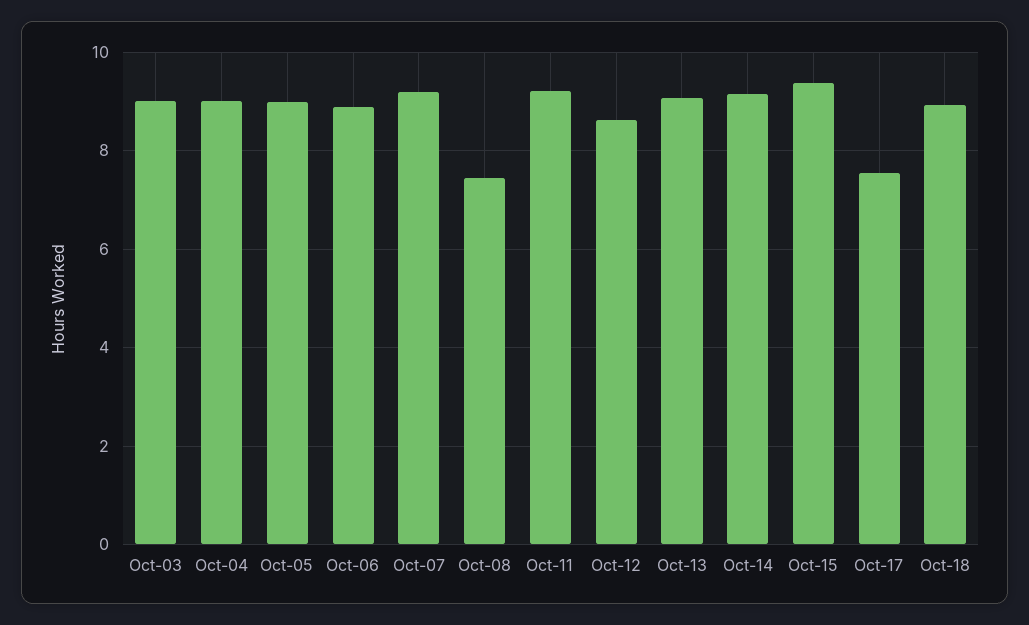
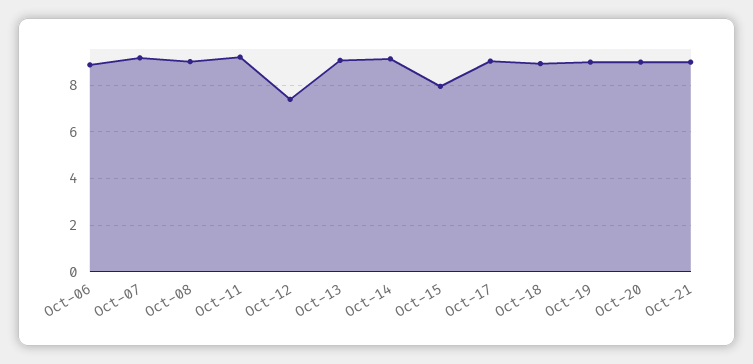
Oct-03: 9 -> none
Oct-04: 9 -> none
Oct-05: 9 -> none
Oct-08: 7.4 -> 9
Oct-12: 8.6 -> 7.5
Oct-15: 9.4 -> 8
Oct-17: 7.6 -> 9
Oct-19: none -> 9
Oct-20: none -> 9
Oct-21: none -> 9

